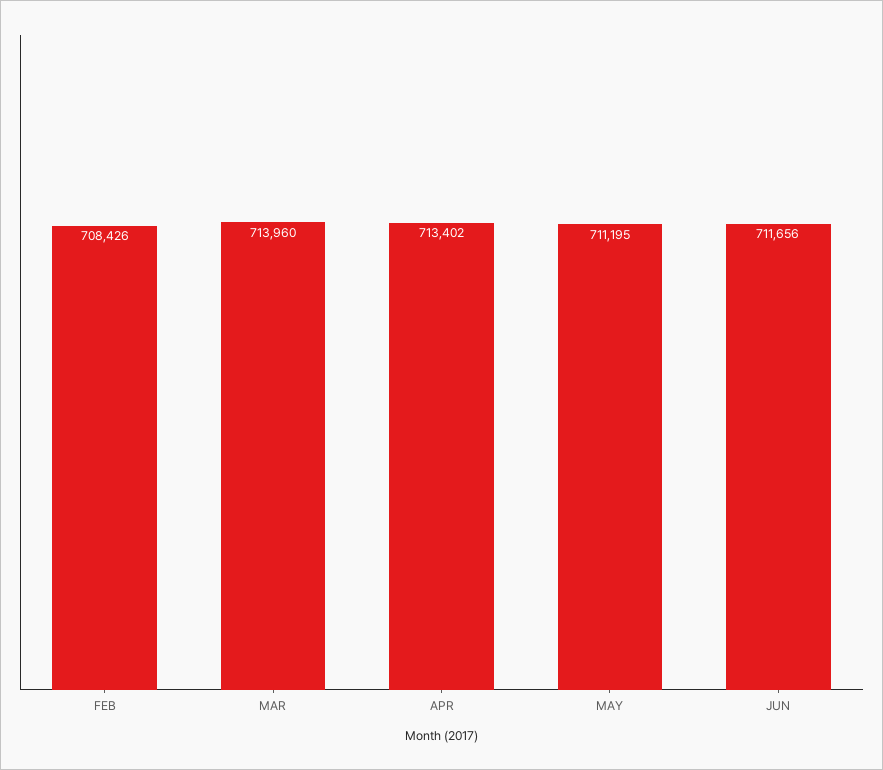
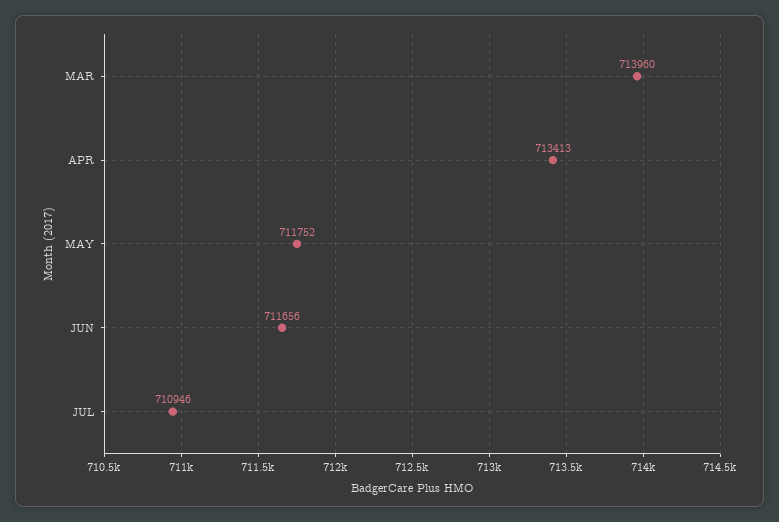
FEB: 708426 -> none
APR: 713402 -> 713413
MAY: 711195 -> 711752
JUL: none -> 710946

